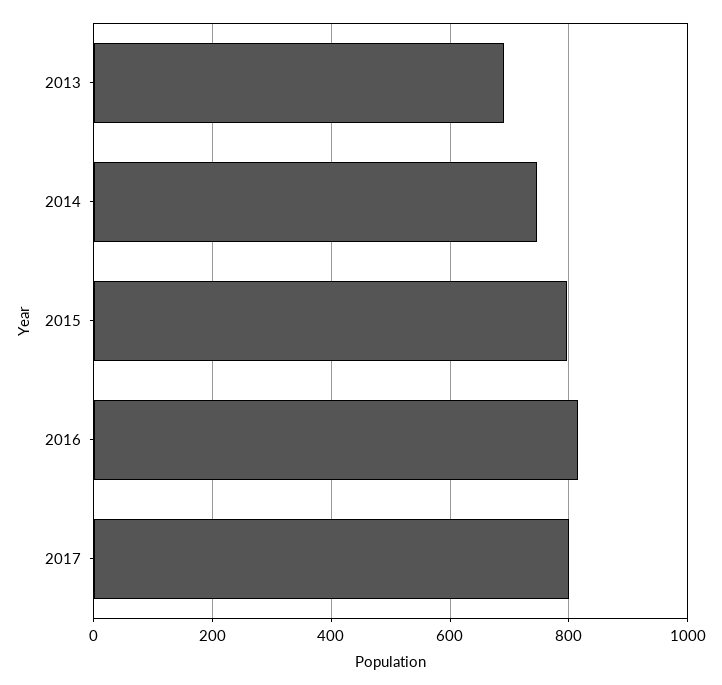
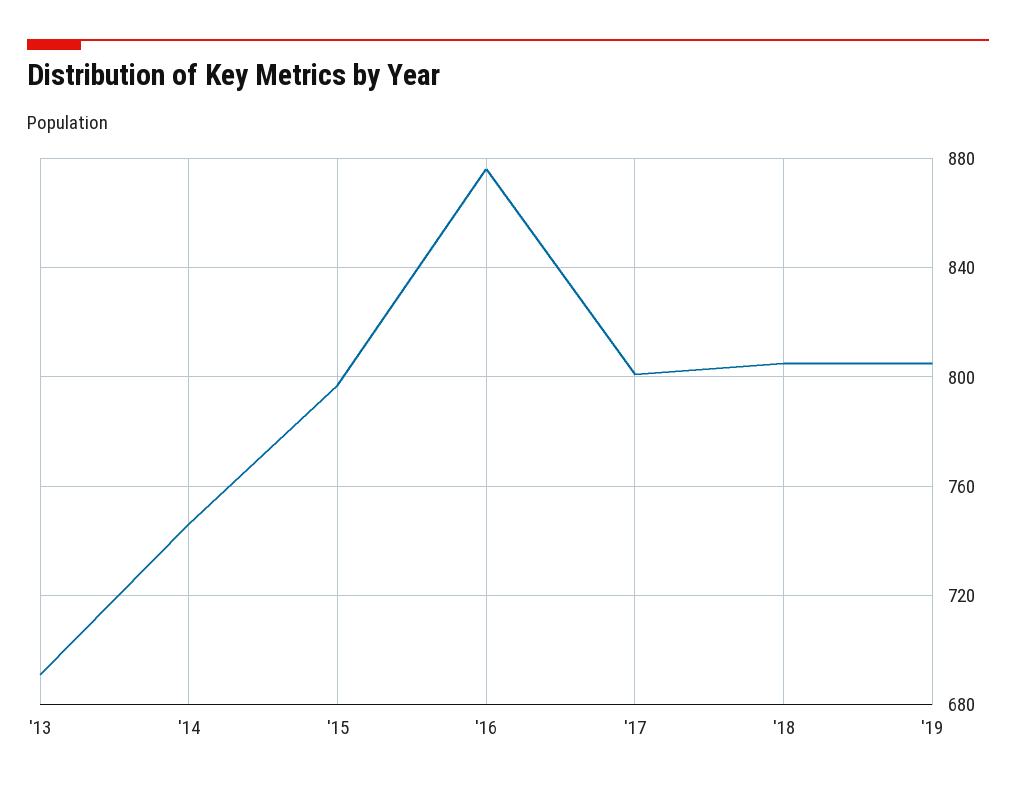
2016: 820 -> 875
'18: none -> 805
'19: none -> 805

